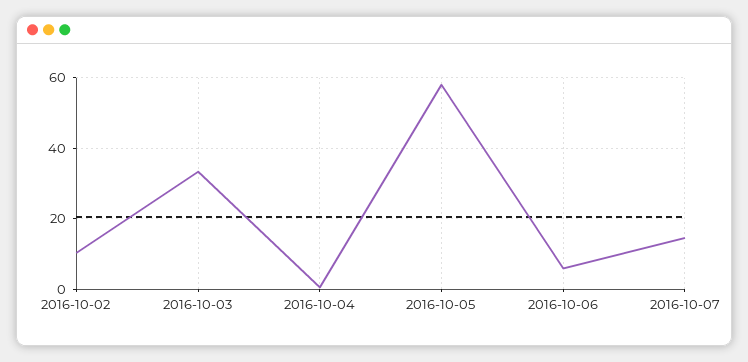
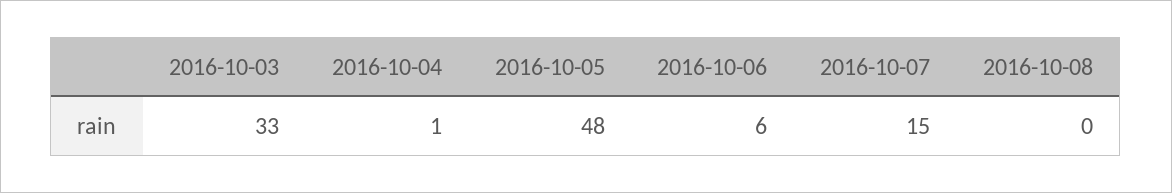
2016-10-02: 10 -> none
2016-10-05: 58 -> 48
2016-10-08: none -> 0

